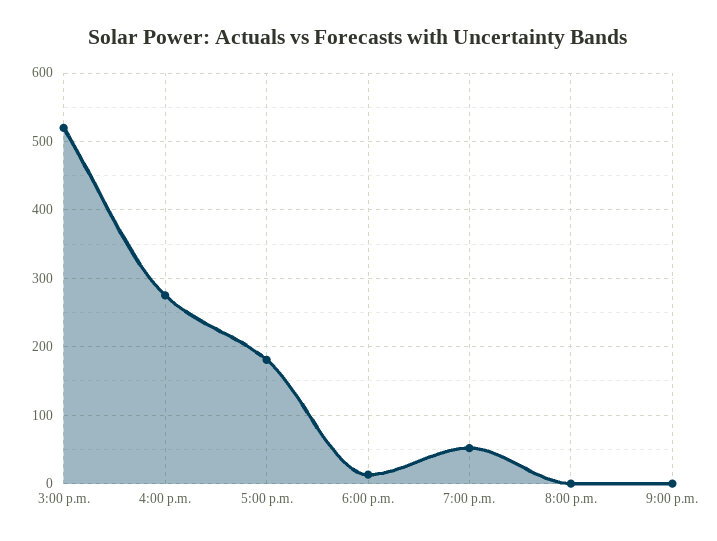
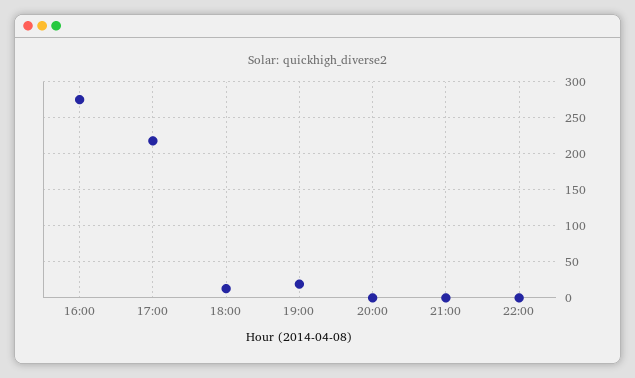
3:00 p.m.: 520 -> none
5:00 p.m.: 180 -> 220
7:00 p.m.: 50 -> 20
22:00: none -> 0

